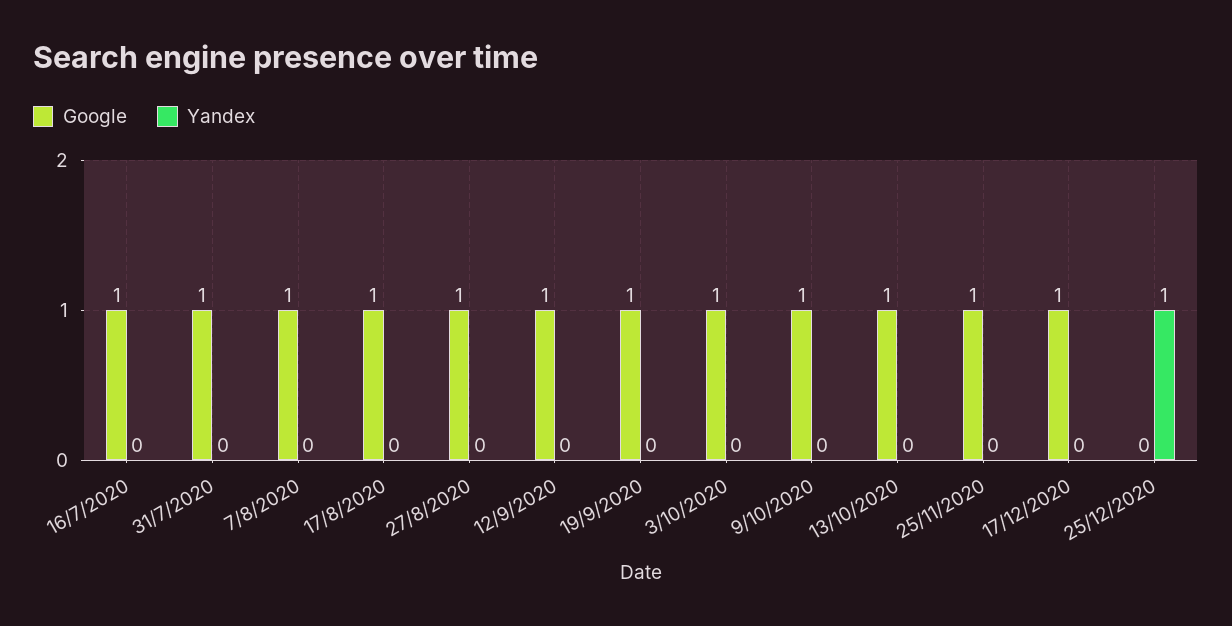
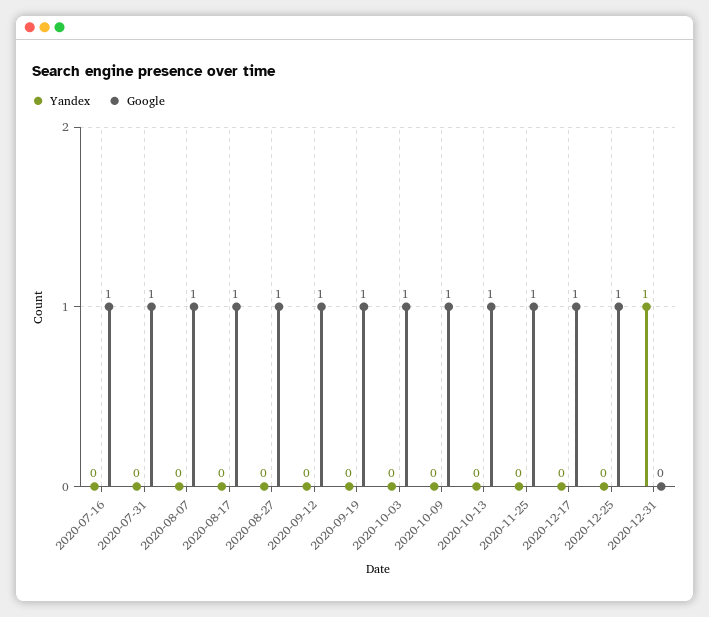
Google, 25/12/2020: 0 -> 1
Yandex, 25/12/2020: 1 -> 0
Yandex, 2020-12-31: none -> 1
Google, 2020-12-31: none -> 0

